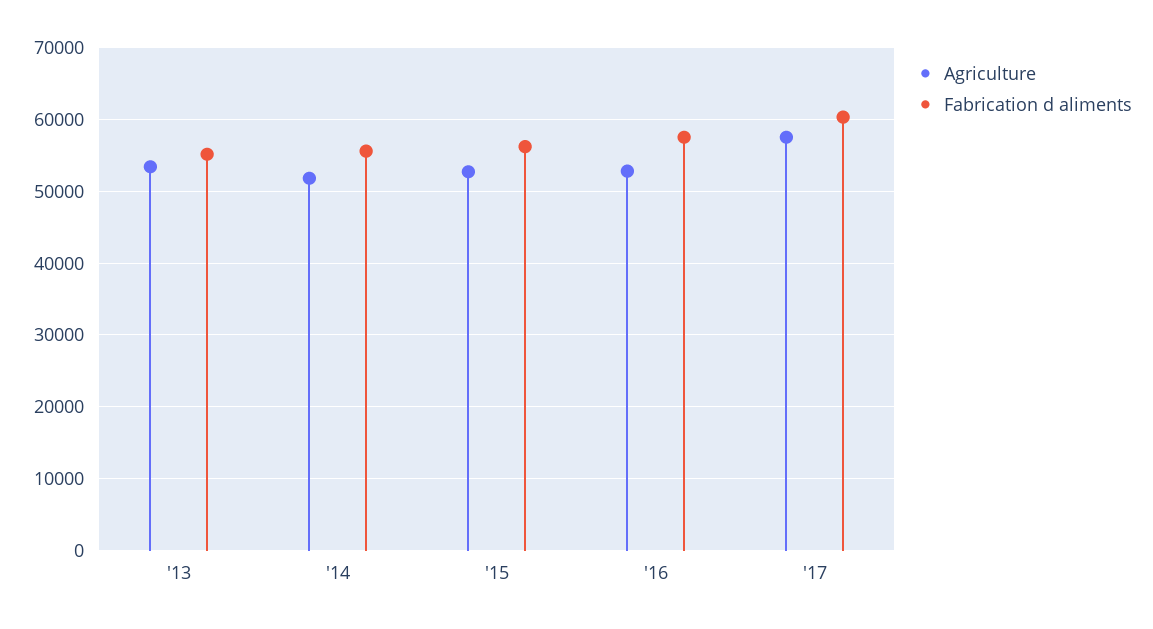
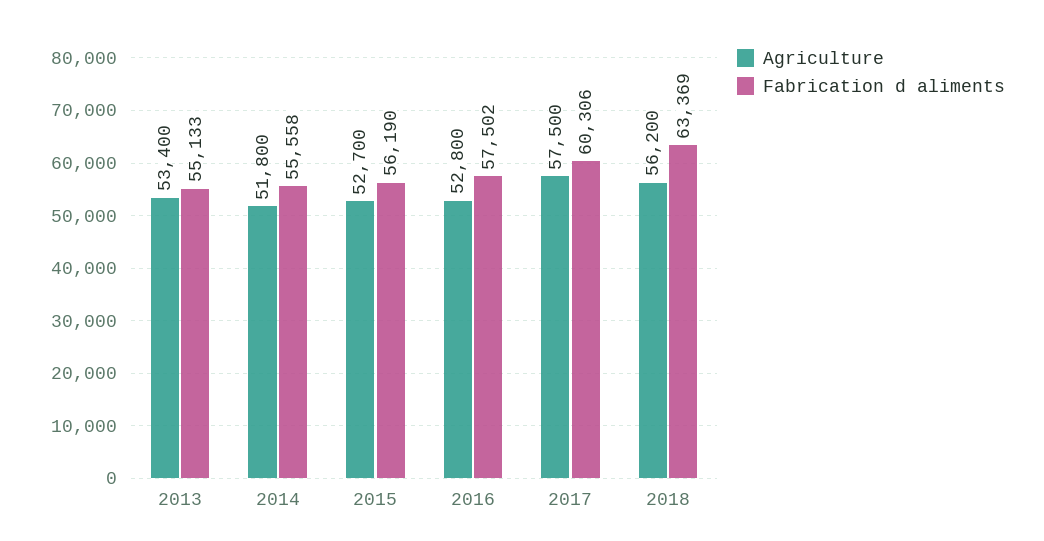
Agriculture, 2018: none -> 56200
Fabrication d aliments, 2018: none -> 63369

